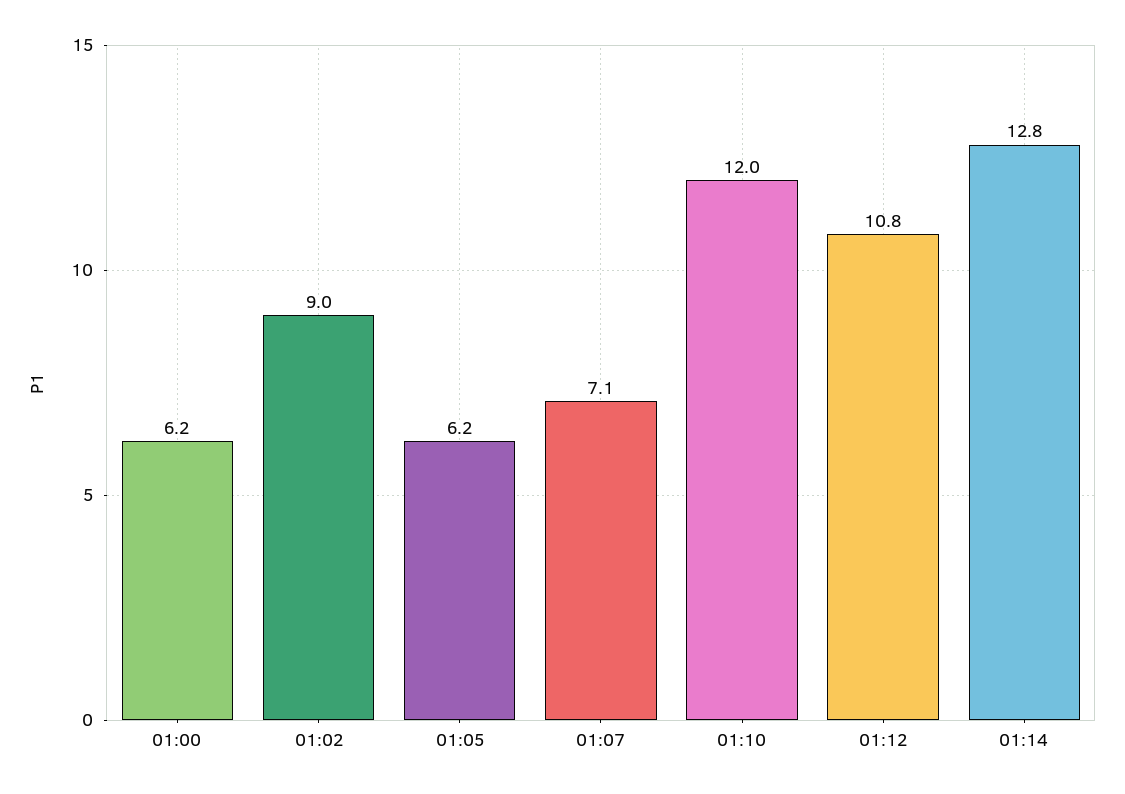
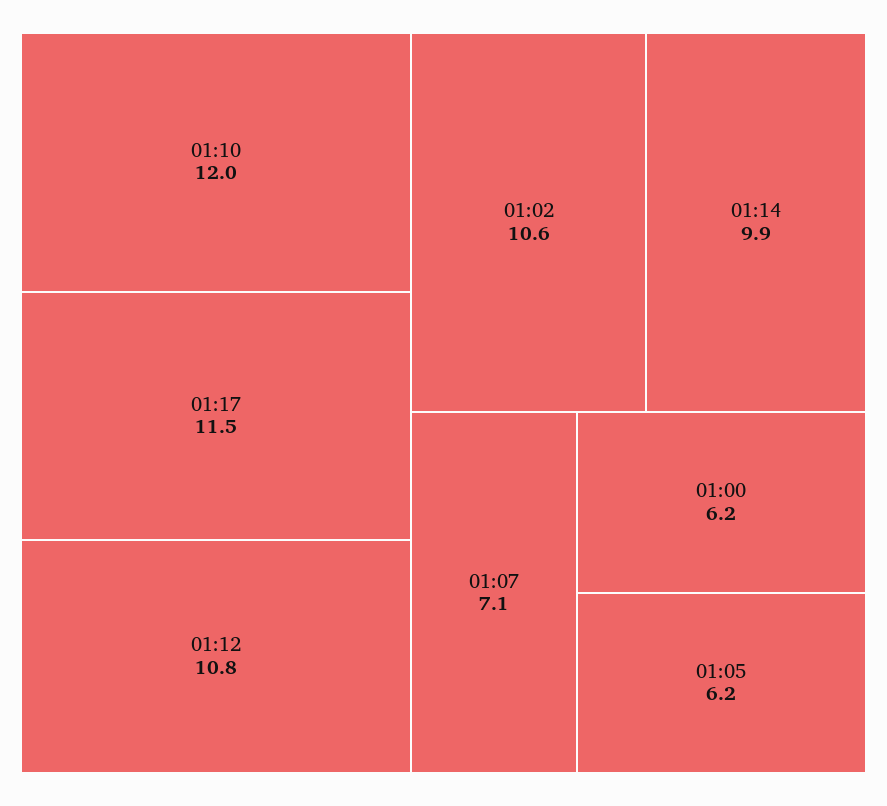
01:02: 9 -> 10.6
01:14: 12.8 -> 9.9
01:17: none -> 11.5

